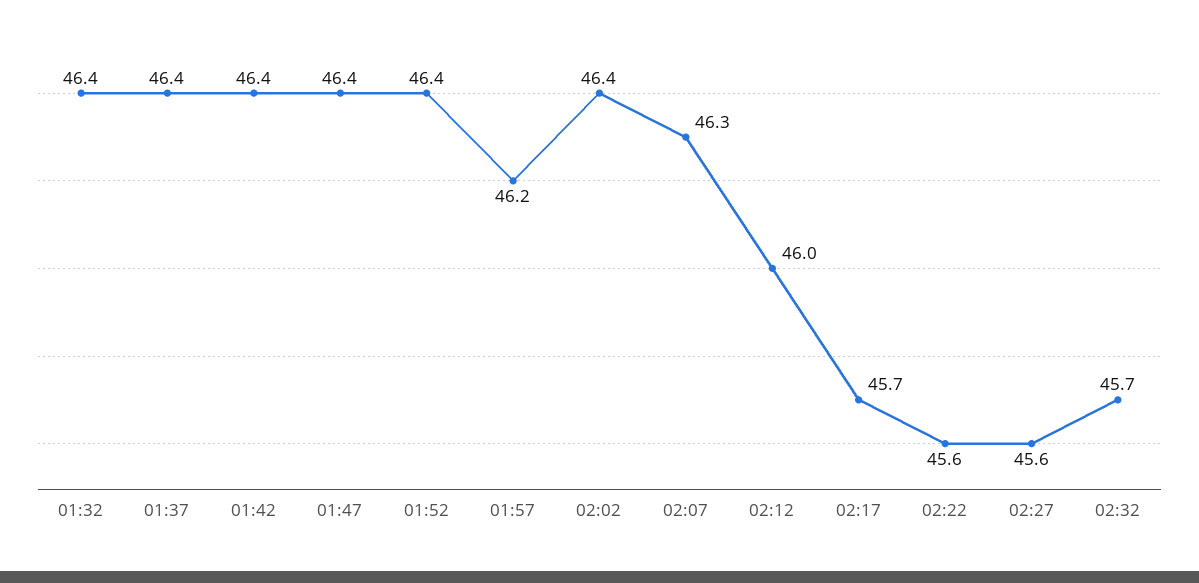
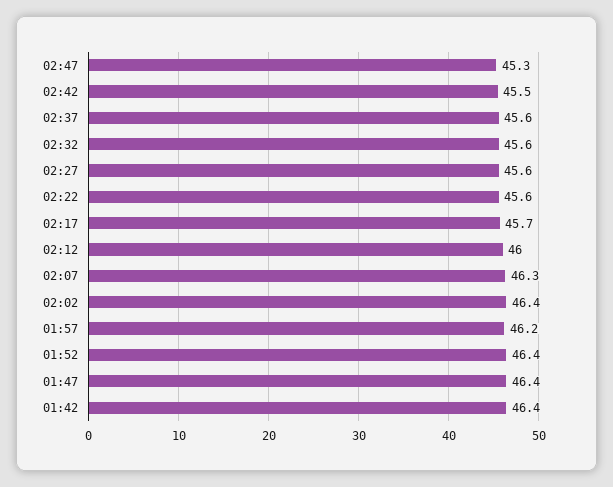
01:32: 46.4 -> none
01:37: 46.4 -> none
02:32: 45.7 -> 45.6
02:47: none -> 45.3
02:42: none -> 45.5
02:37: none -> 45.6

